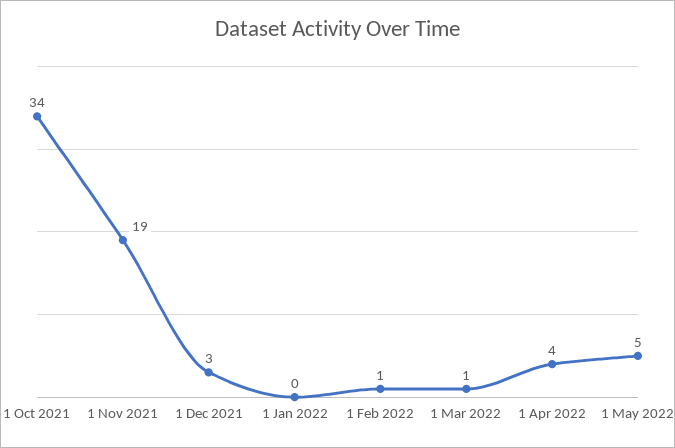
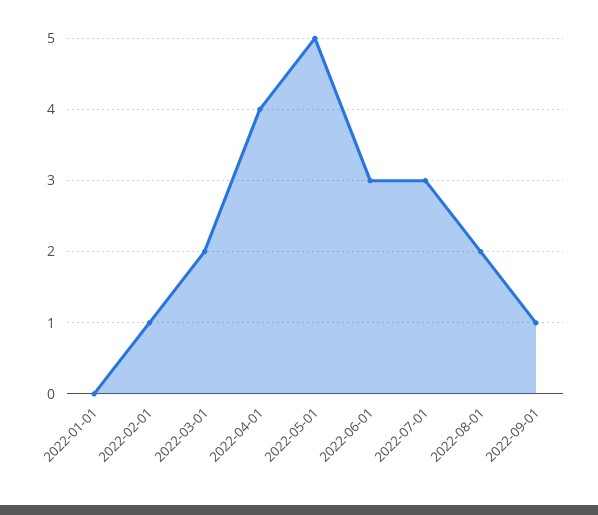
1 Oct 2021: 34 -> none
1 Nov 2021: 19 -> none
1 Dec 2021: 3 -> none
1 Mar 2022: 1 -> 2
2022-06-01: none -> 3
2022-07-01: none -> 3
2022-08-01: none -> 2
2022-09-01: none -> 1

